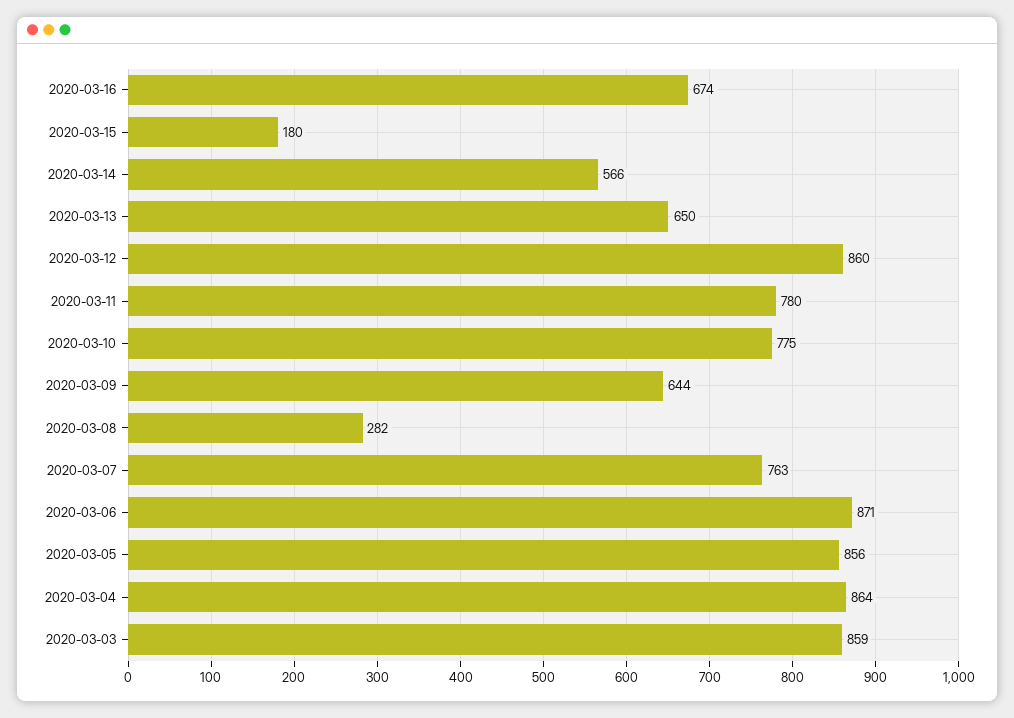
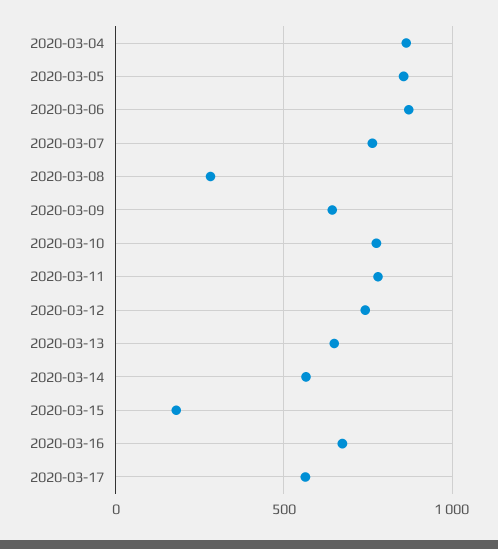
2020-03-12: 860 -> 750
2020-03-03: 859 -> none
2020-03-17: none -> 550

